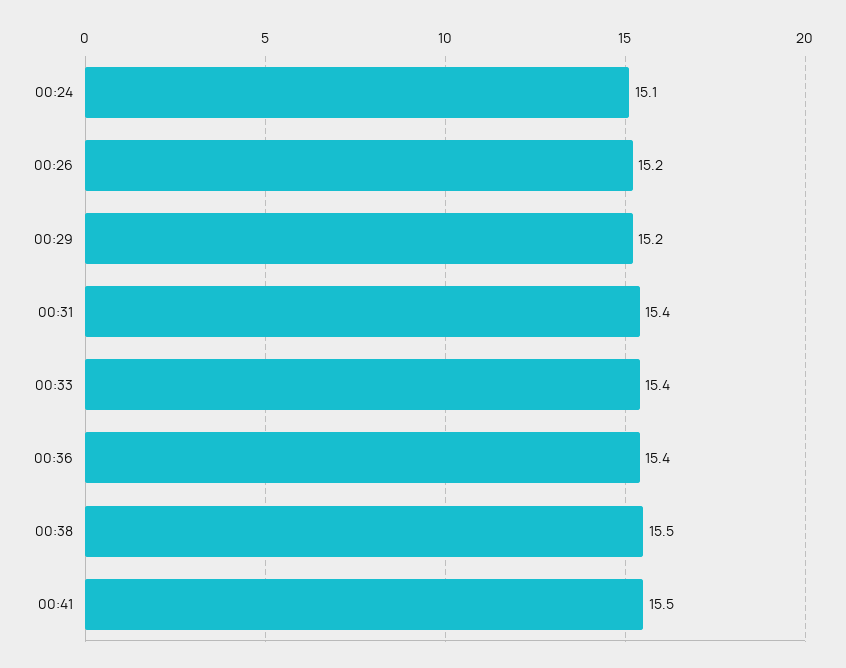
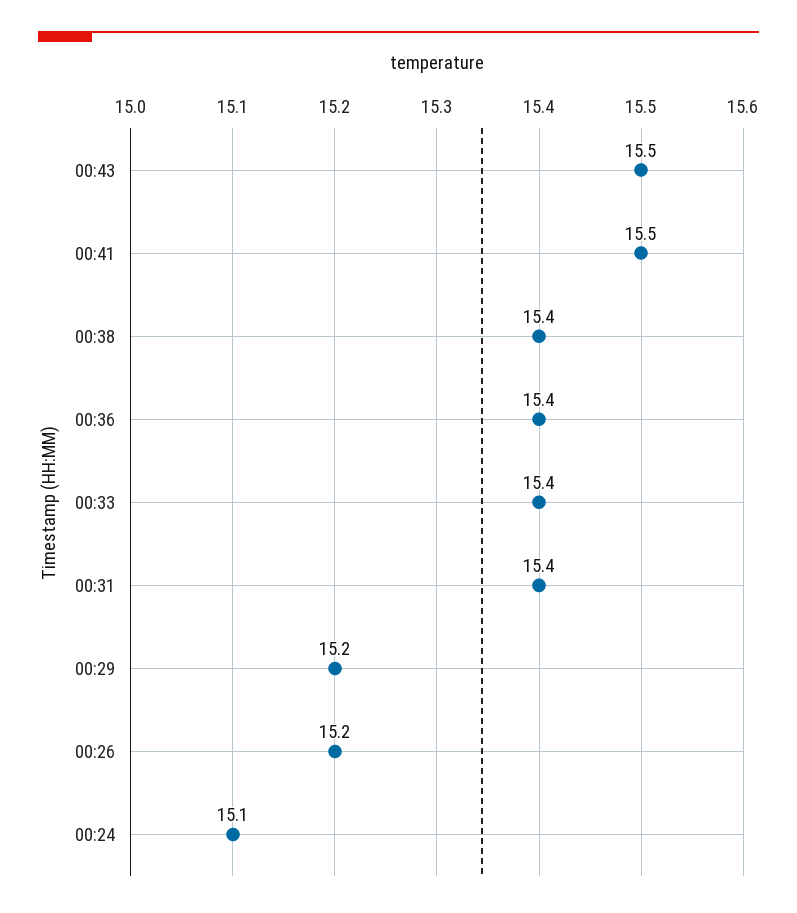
00:38: 15.5 -> 15.4
00:43: none -> 15.5

